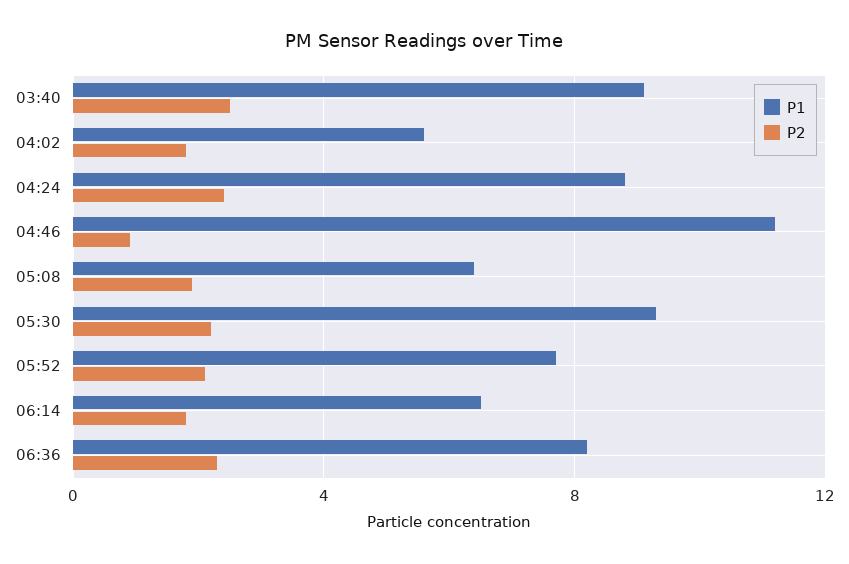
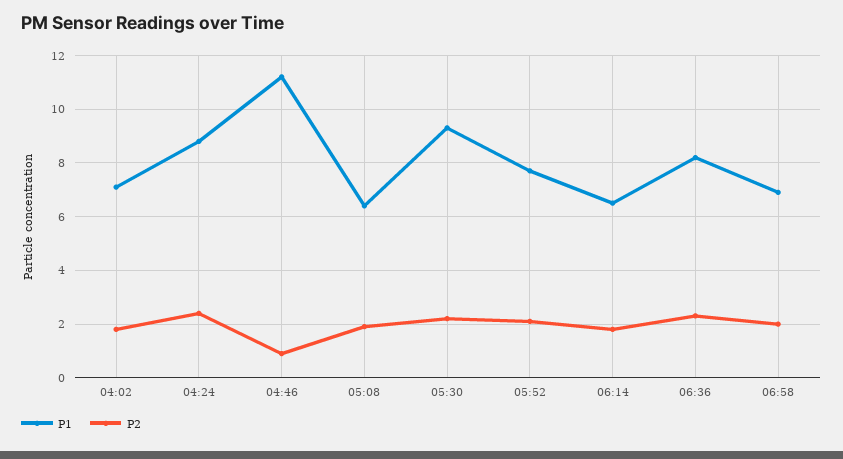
P1, 03:40: 9 -> none
P2, 03:40: 2.5 -> none
P1, 04:02: 5.5 -> 7
P1, 06:58: none -> 7
P2, 06:58: none -> 2

